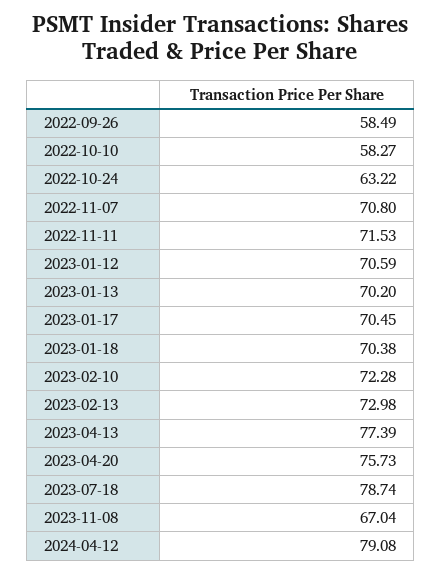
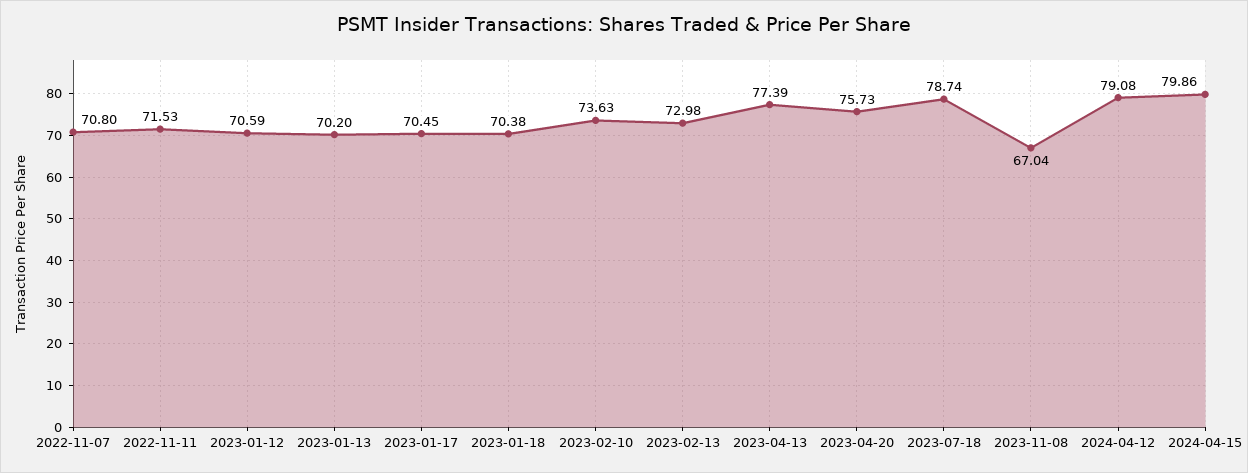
2022-09-26: 58.49 -> none
2022-10-10: 58.27 -> none
2022-10-24: 63.22 -> none
2023-02-10: 72.28 -> 73.63
2024-04-15: none -> 79.86

